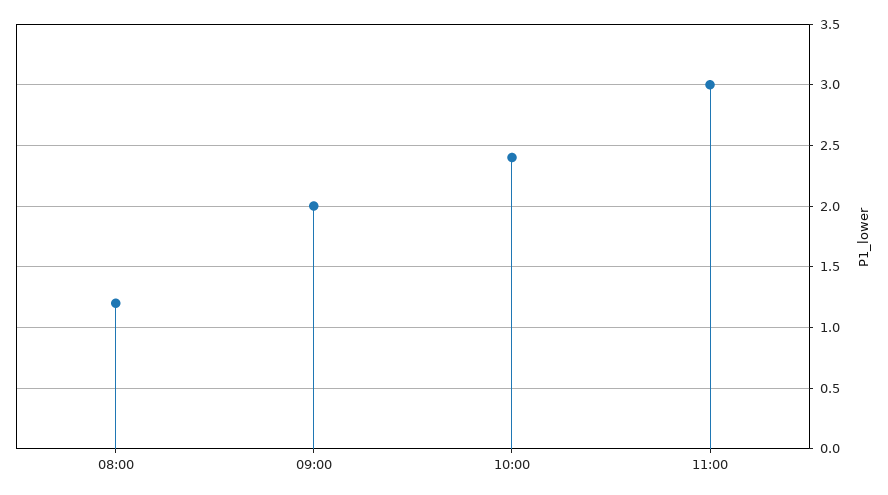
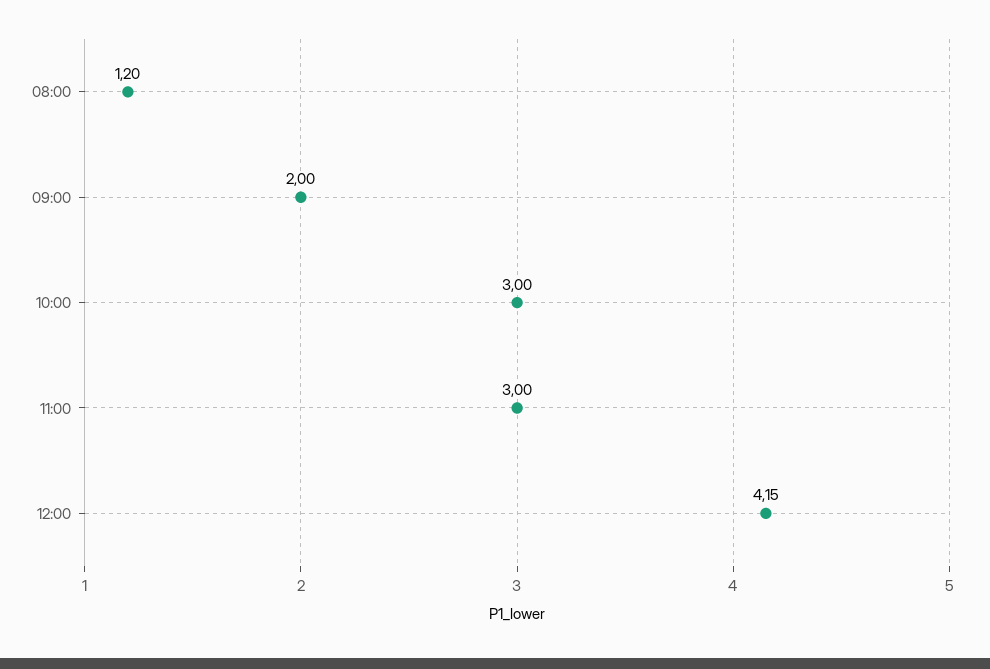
10:00: 2.4 -> 3
12:00: none -> 4.15

